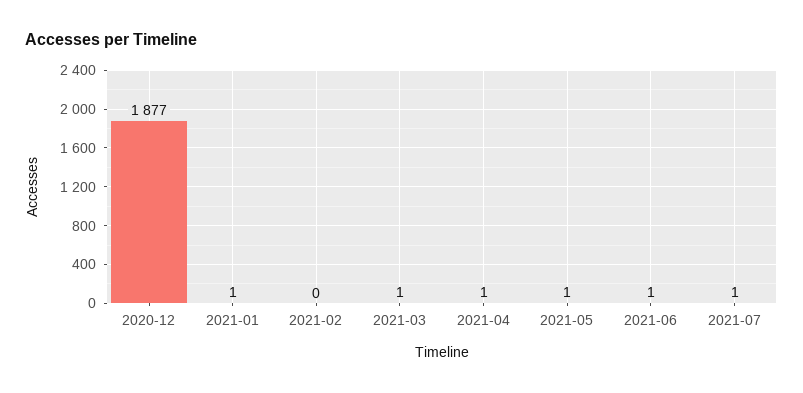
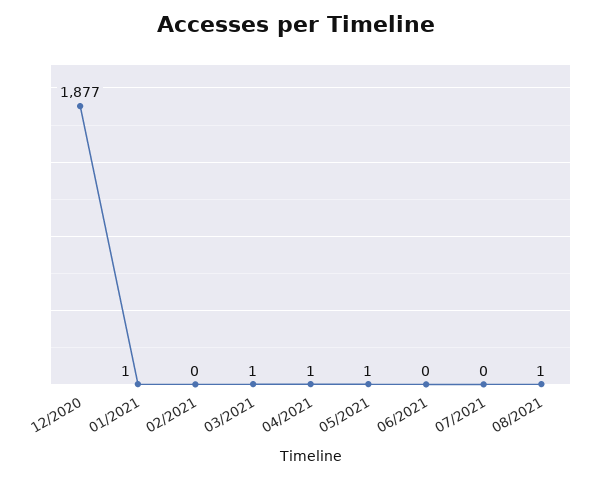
2021-06: 1 -> 0
2021-07: 1 -> 0
08/2021: none -> 1

